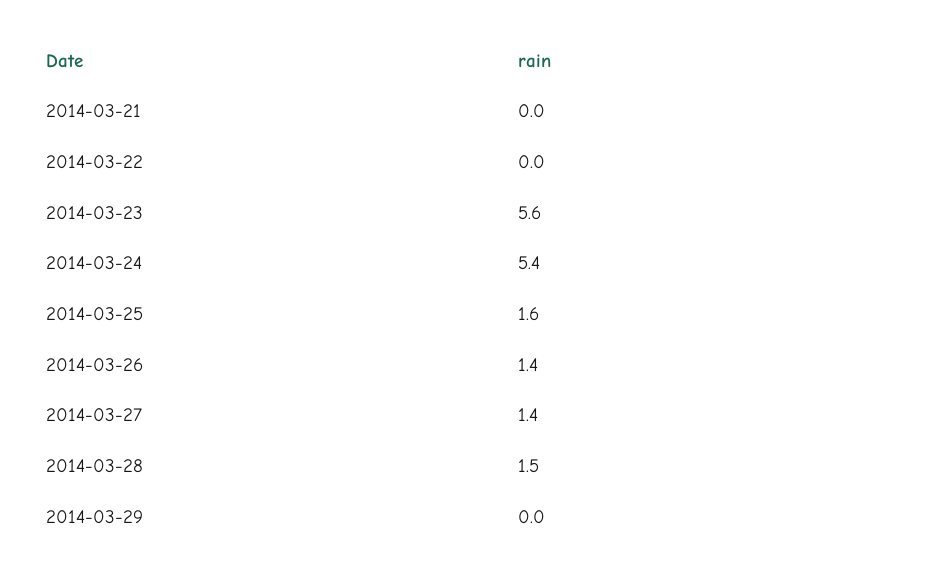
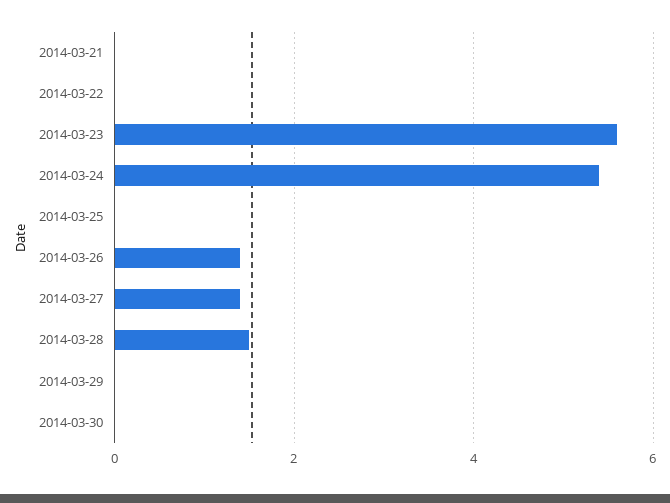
2014-03-25: 1.6 -> 0
2014-03-30: none -> 0

